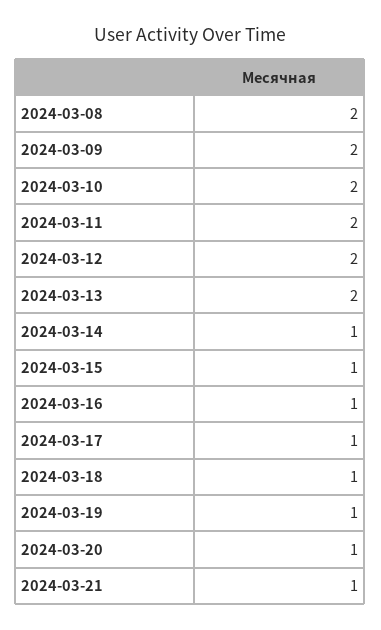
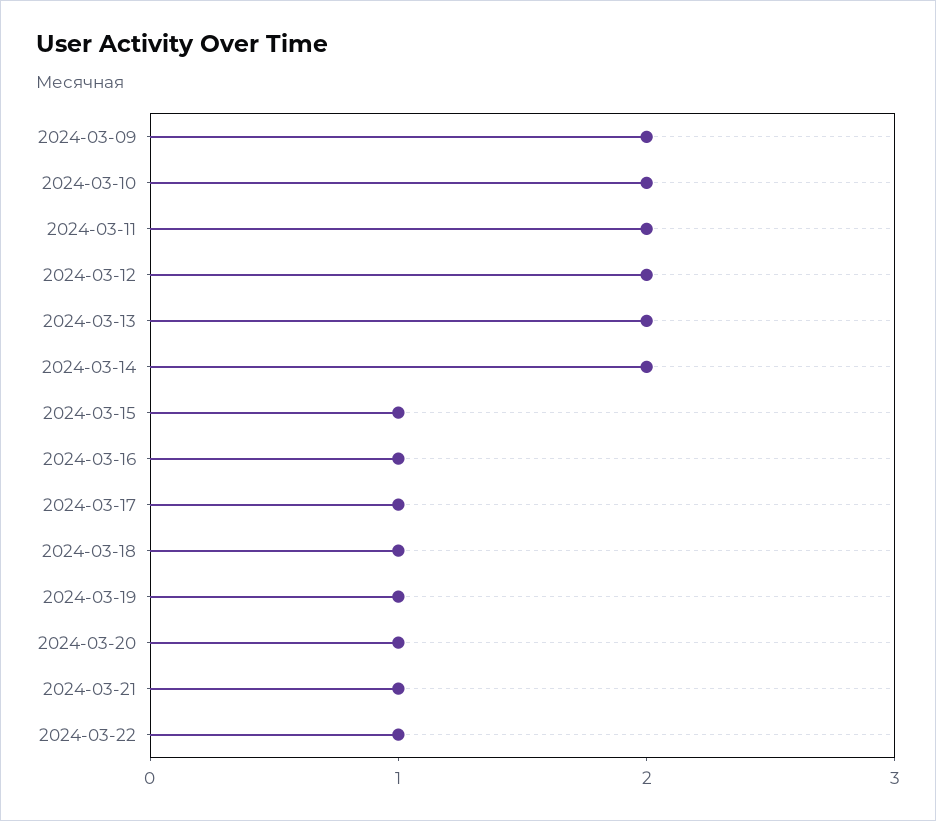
2024-03-08: 2 -> none
2024-03-14: 1 -> 2
2024-03-22: none -> 1

